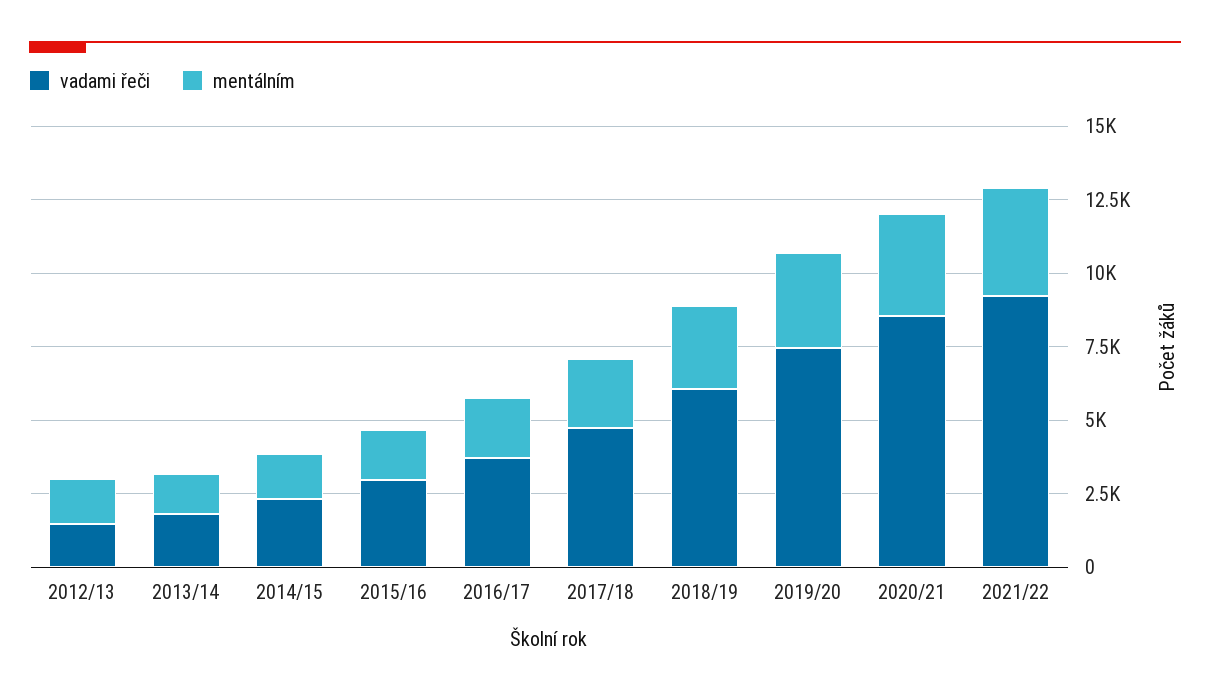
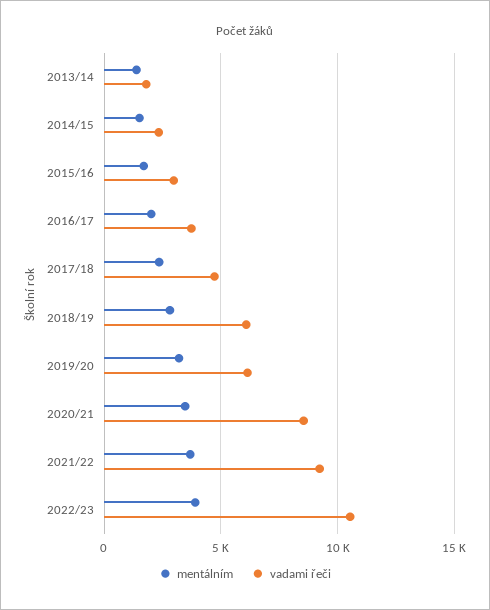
vadami řeči, 2012/13: 1500 -> none
mentálním, 2012/13: 1500 -> none
vadami řeči, 2019/20: 7500 -> 6000
mentálním, 2022/23: none -> 4000
vadami řeči, 2022/23: none -> 10500

